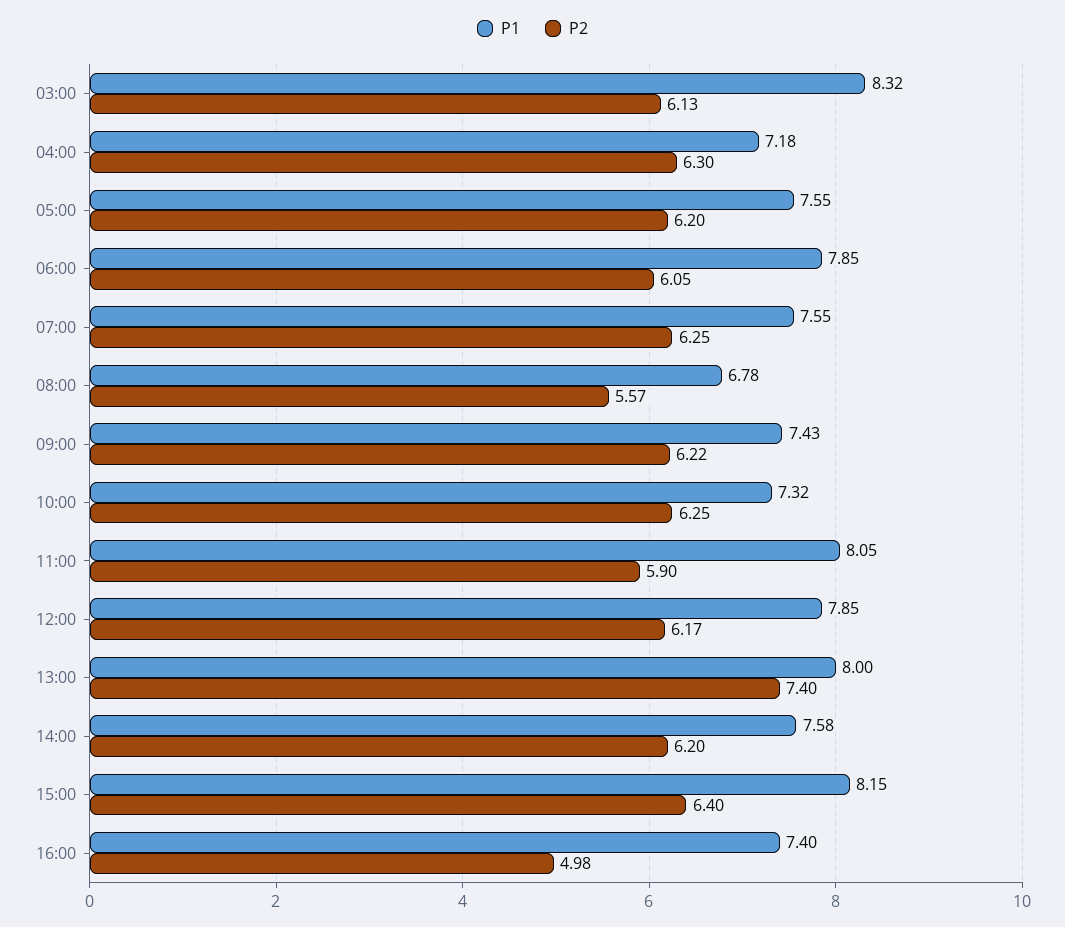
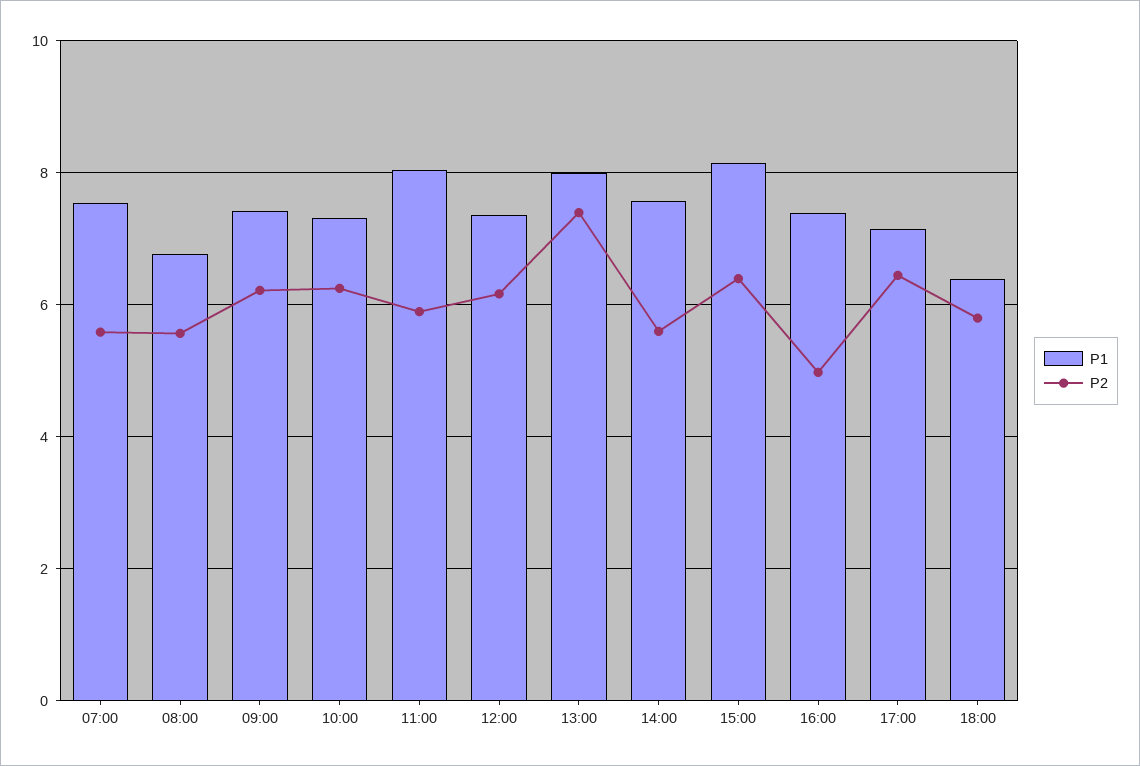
P1, 03:00: 8.32 -> none
P2, 03:00: 6.13 -> none
P1, 04:00: 7.18 -> none
P2, 04:00: 6.3 -> none
P1, 05:00: 7.55 -> none
P2, 05:00: 6.2 -> none
P1, 06:00: 7.85 -> none
P2, 06:00: 6.05 -> none
P2, 07:00: 6.25 -> 5.6
P1, 12:00: 7.85 -> 7.4
P2, 14:00: 6.2 -> 5.6
P1, 17:00: none -> 7.2
P2, 17:00: none -> 6.4
P1, 18:00: none -> 6.4
P2, 18:00: none -> 5.8

